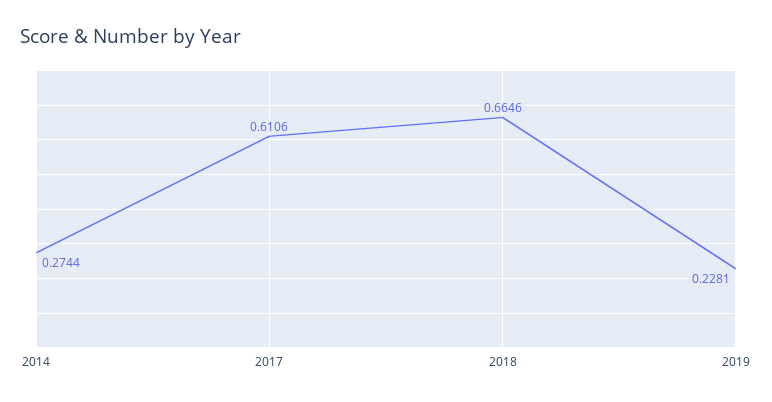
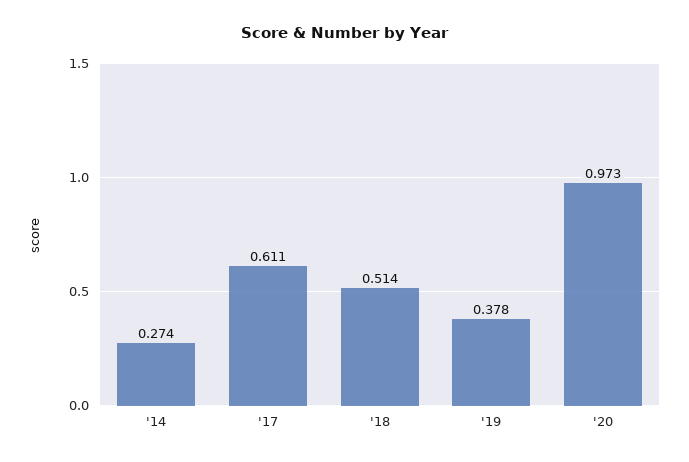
2018: 0.6646 -> 0.514
2019: 0.2281 -> 0.378
'20: none -> 0.973

